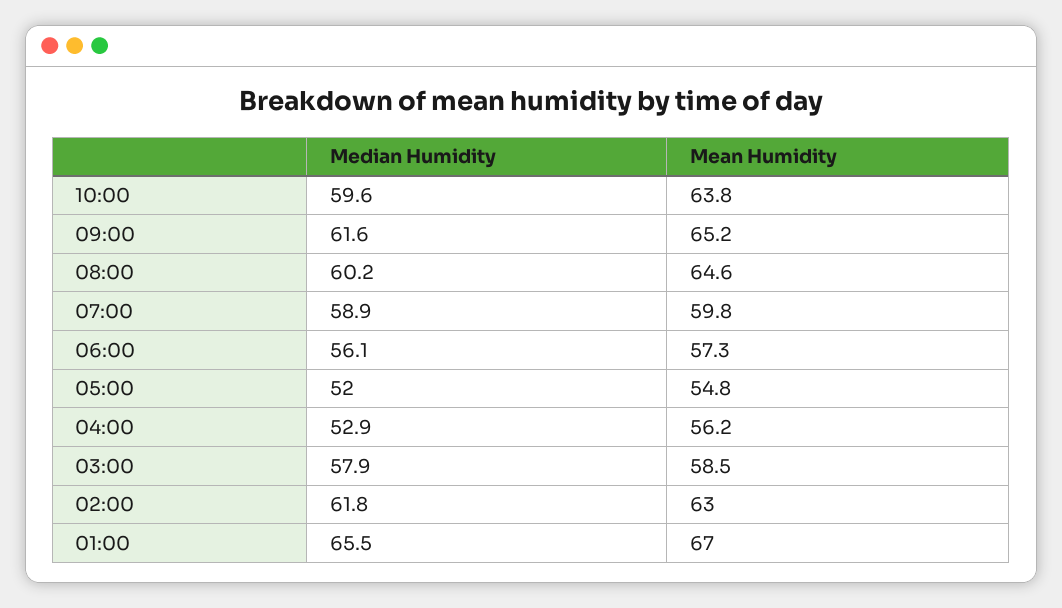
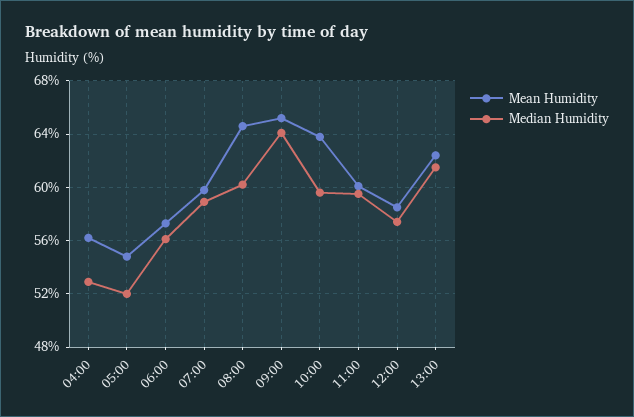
Median Humidity, 09:00: 61.6 -> 64
Median Humidity, 03:00: 57.9 -> none
Mean Humidity, 03:00: 58.5 -> none
Median Humidity, 02:00: 61.8 -> none
Mean Humidity, 02:00: 63 -> none
Median Humidity, 01:00: 65.5 -> none
Mean Humidity, 01:00: 67 -> none
Mean Humidity, 11:00: none -> 60
Median Humidity, 11:00: none -> 59.5
Mean Humidity, 12:00: none -> 58.5
Median Humidity, 12:00: none -> 57.5
Mean Humidity, 13:00: none -> 62.5
Median Humidity, 13:00: none -> 61.5

